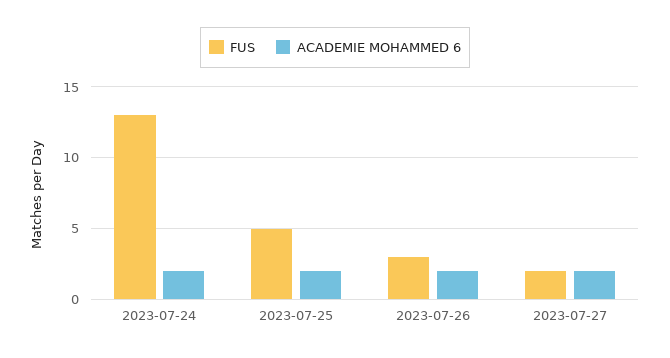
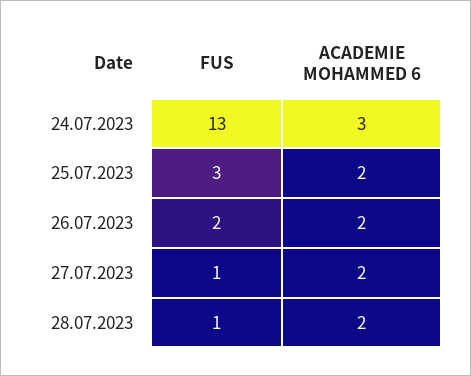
ACADEMIE MOHAMMED 6, 2023-07-24: 2 -> 3
FUS, 2023-07-25: 5 -> 3
FUS, 2023-07-26: 3 -> 2
FUS, 2023-07-27: 2 -> 1
FUS, 28.07.2023: none -> 1
ACADEMIE MOHAMMED 6, 28.07.2023: none -> 2

